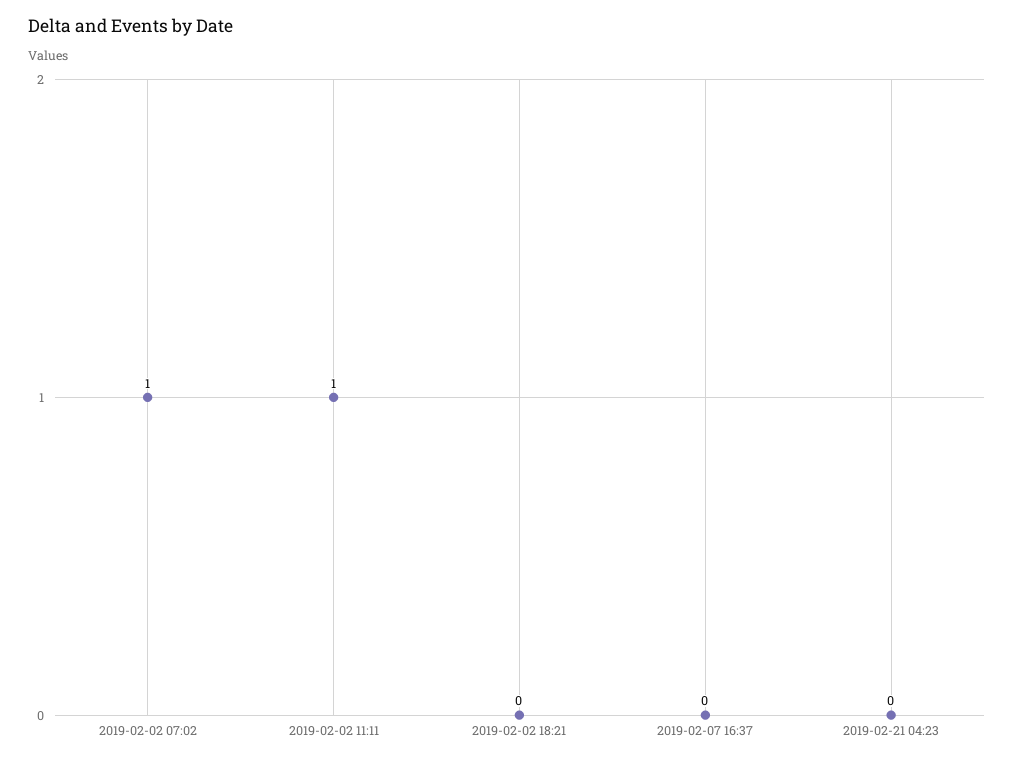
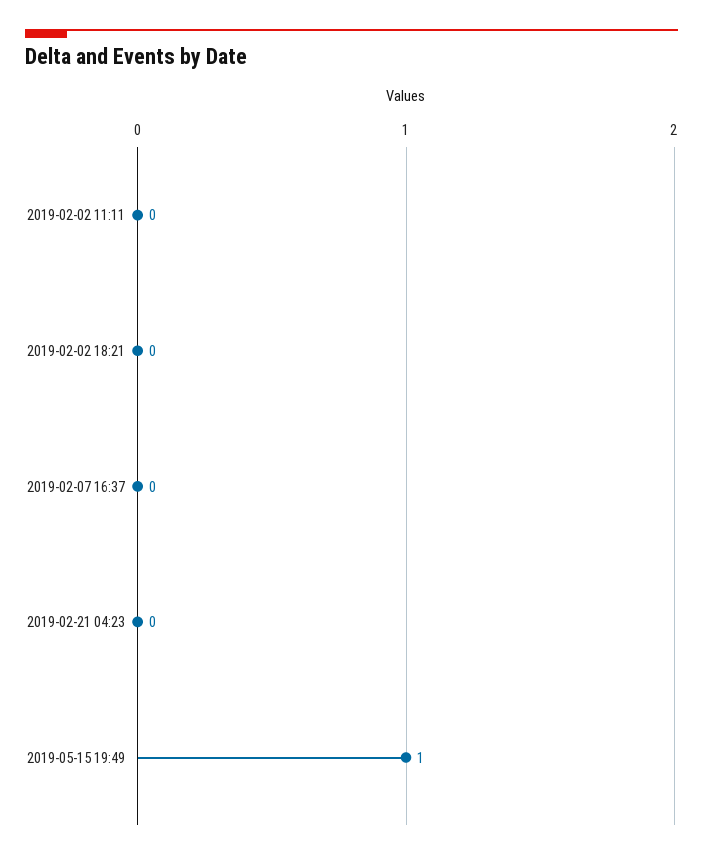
2019-02-02 07:02: 1 -> none
2019-02-02 11:11: 1 -> 0
2019-05-15 19:49: none -> 1

